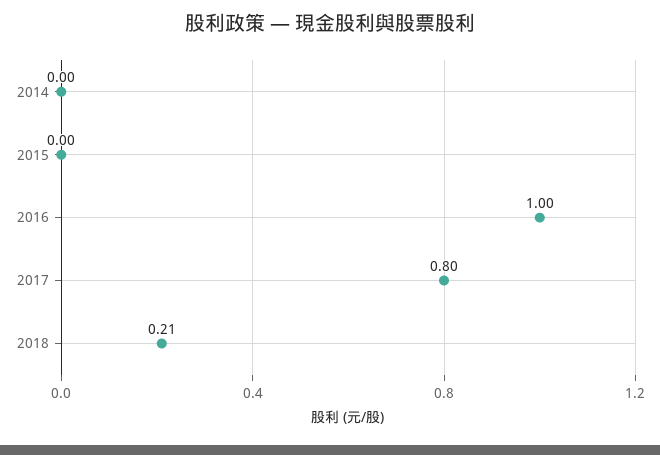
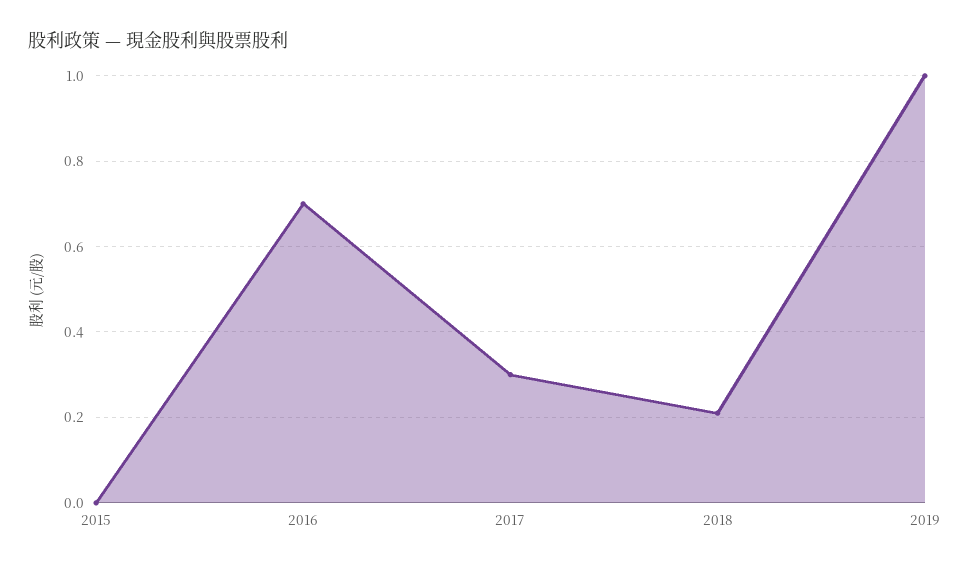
2014: 0 -> none
2016: 1 -> 0.7
2017: 0.8 -> 0.3
2019: none -> 1

